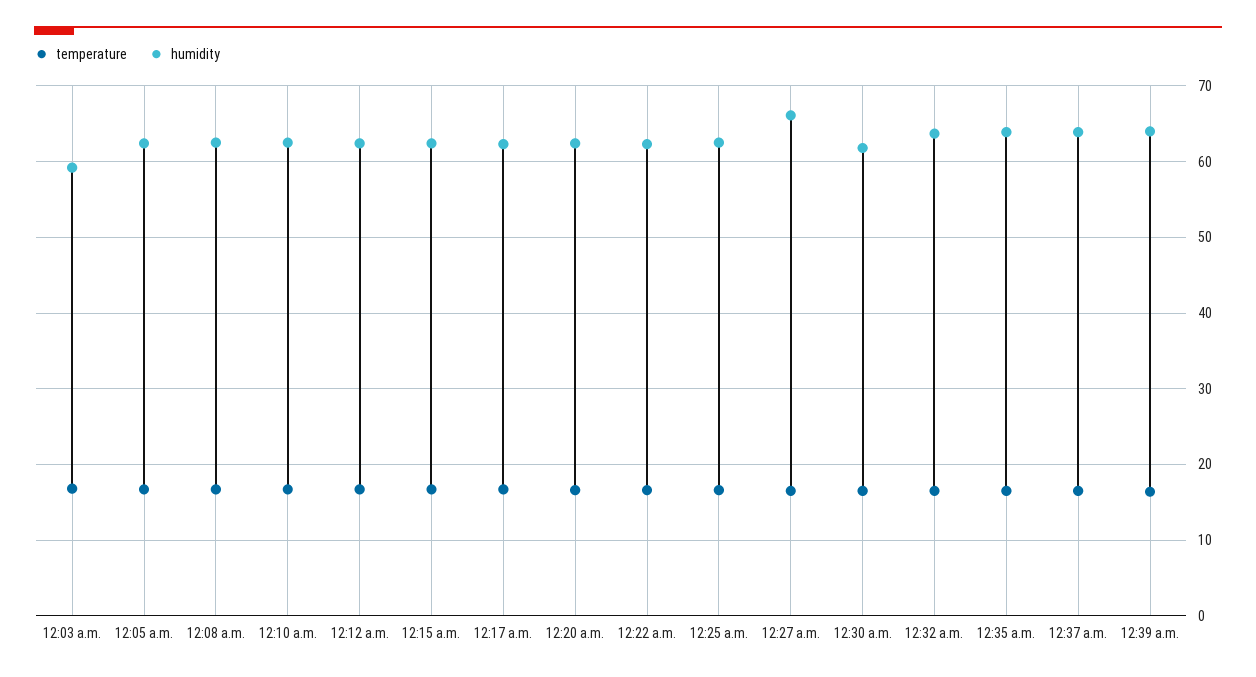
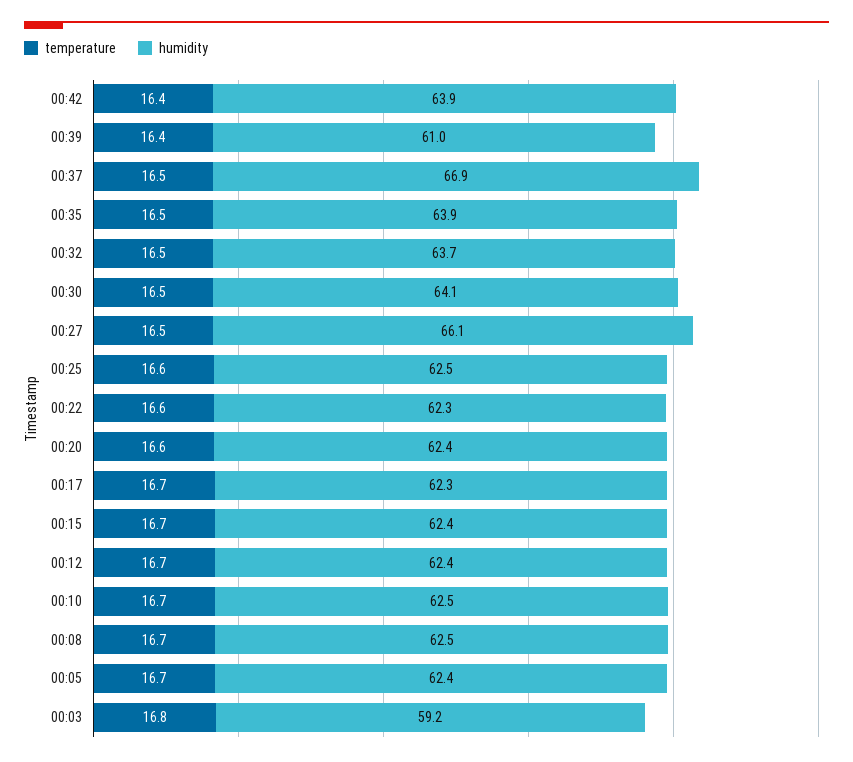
humidity, 12:30 a.m.: 62 -> 64.1
humidity, 12:37 a.m.: 64 -> 66.9
humidity, 12:39 a.m.: 64 -> 61
temperature, 00:42: none -> 16.4
humidity, 00:42: none -> 63.9

